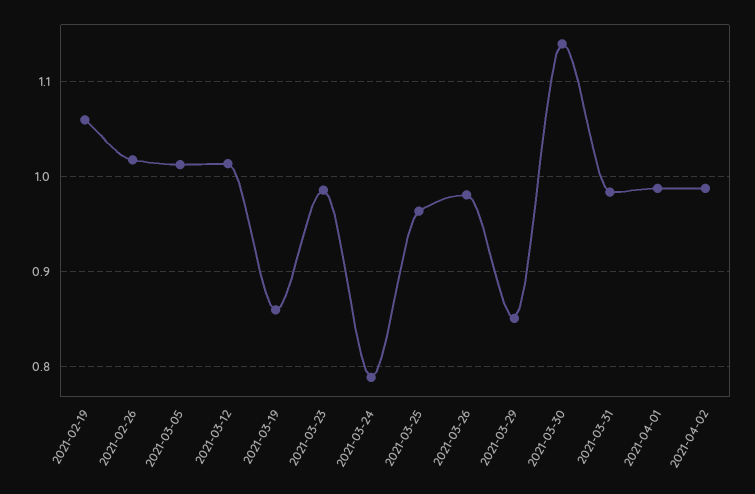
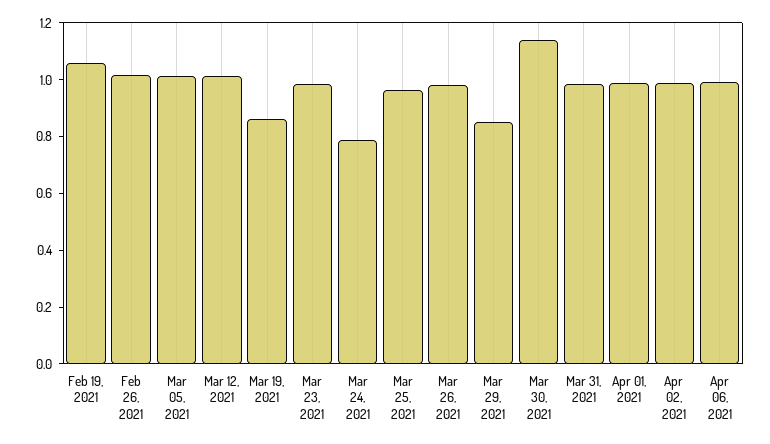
Apr 06, 2021: none -> 1

